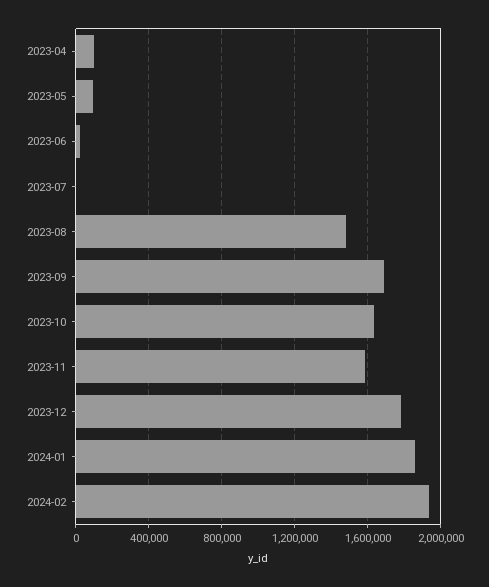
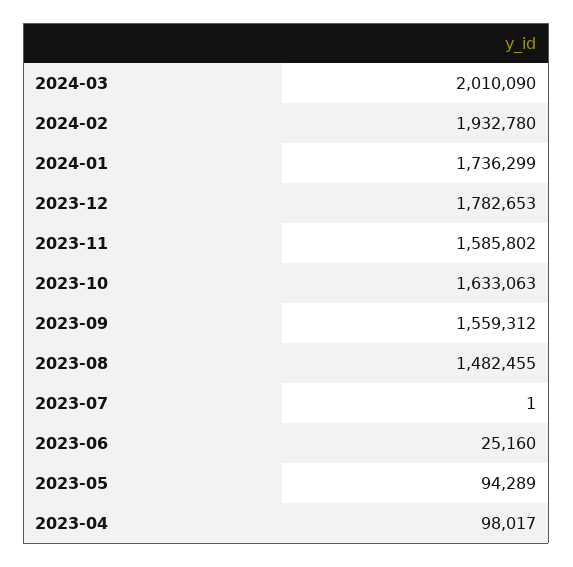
2023-09: 1700000 -> 1559312
2024-01: 1850000 -> 1736299
2024-03: none -> 2010090

